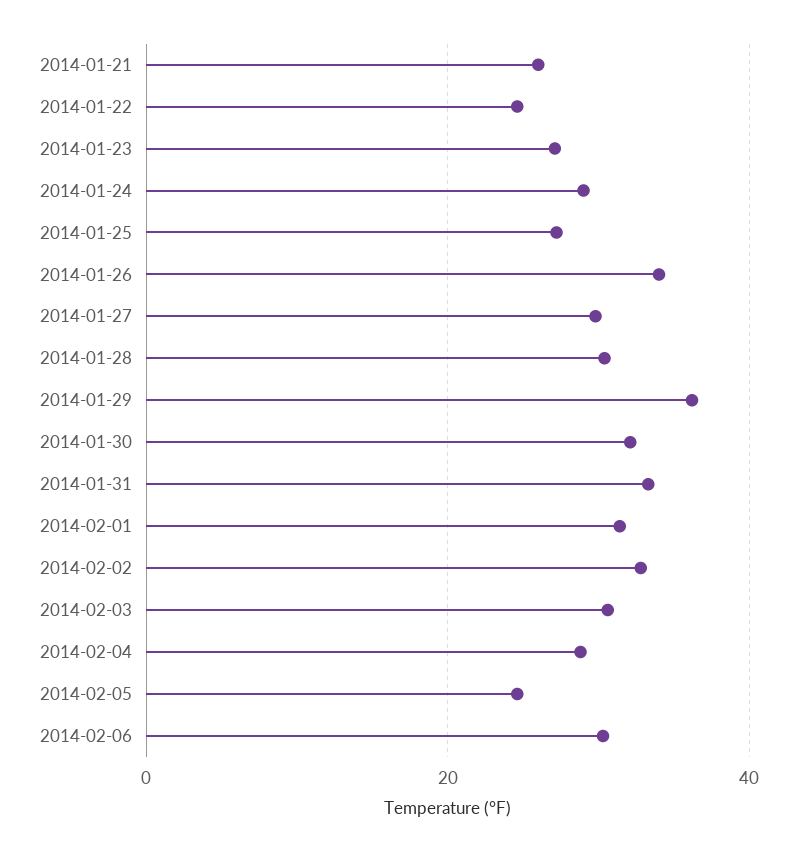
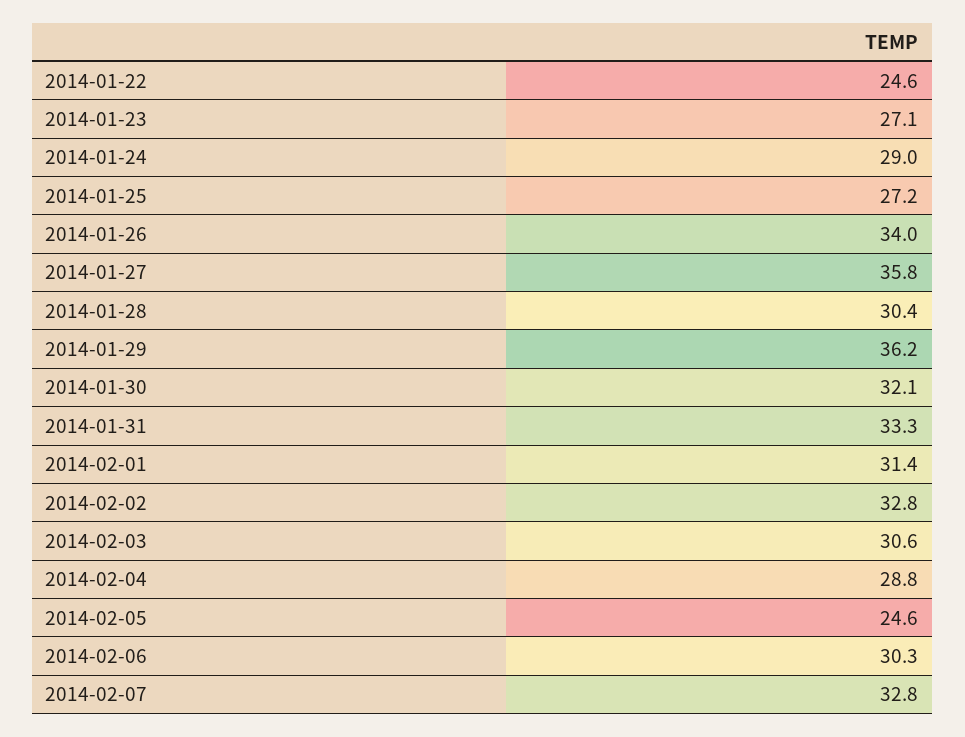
2014-01-21: 26 -> none
2014-01-27: 30 -> 35.8
2014-02-07: none -> 32.8

